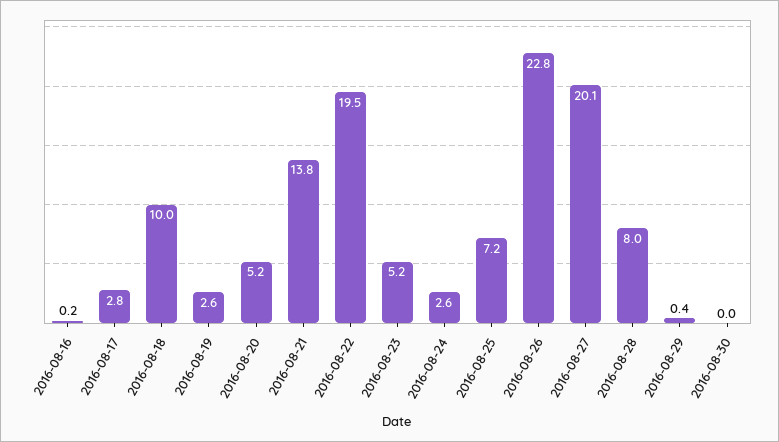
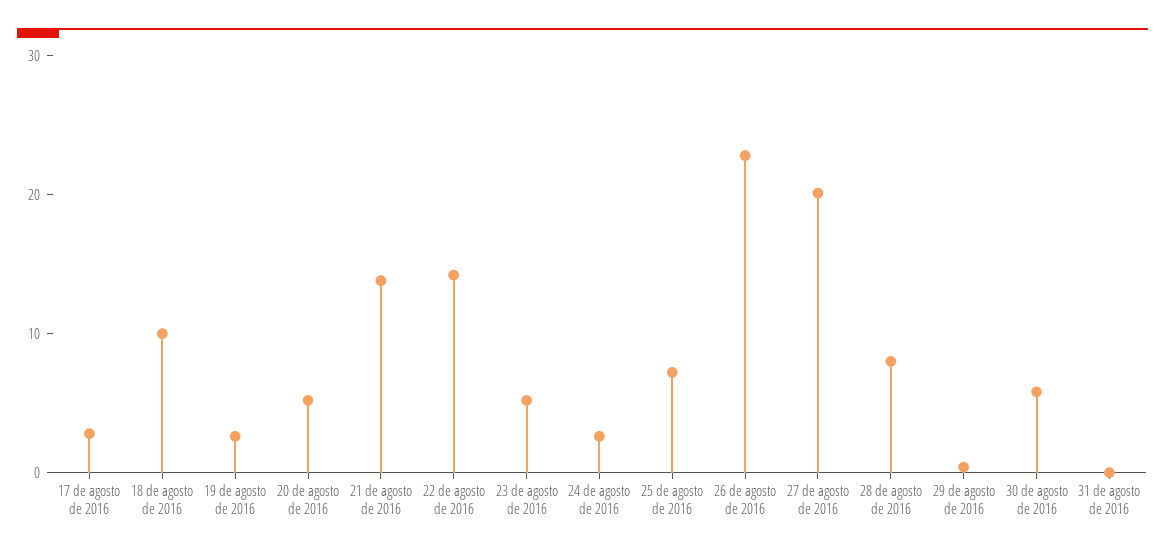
2016-08-16: 0.2 -> none
2016-08-22: 19.5 -> 14
2016-08-30: 0 -> 6
31 de agosto de 2016: none -> 0

